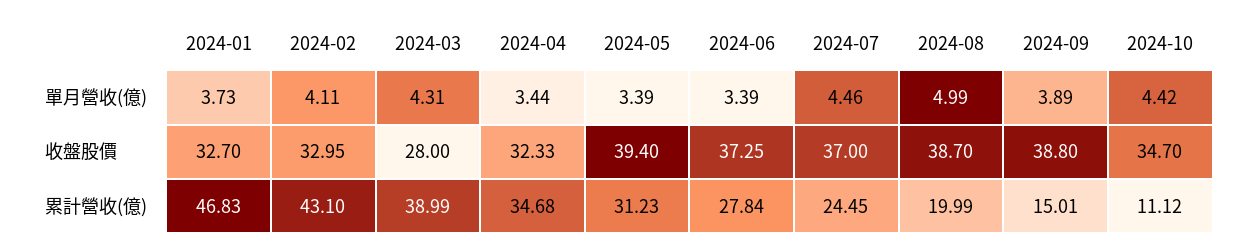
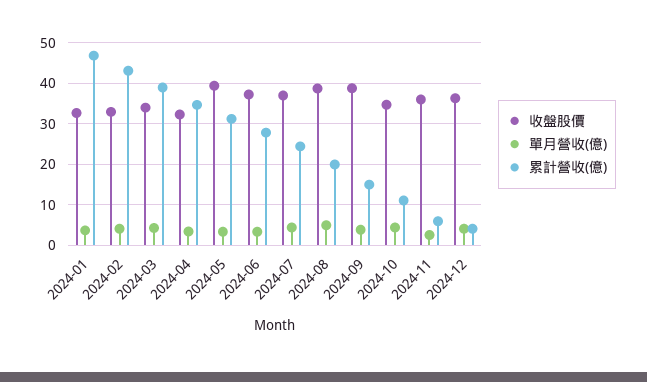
收盤股價, 2024-03: 28 -> 34
收盤股價, 2024-11: none -> 36
單月營收(億), 2024-11: none -> 2
累計營收(億), 2024-11: none -> 6
收盤股價, 2024-12: none -> 36
單月營收(億), 2024-12: none -> 4
累計營收(億), 2024-12: none -> 4

